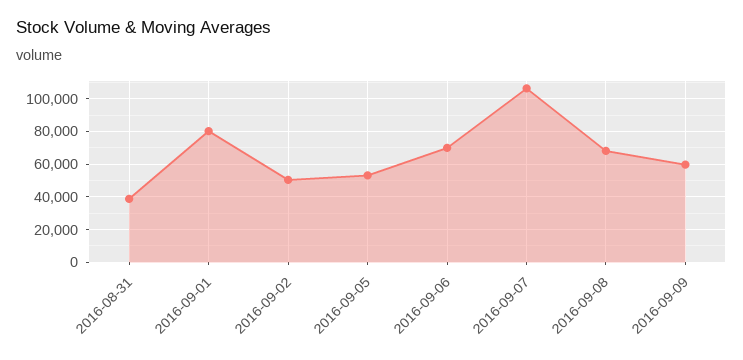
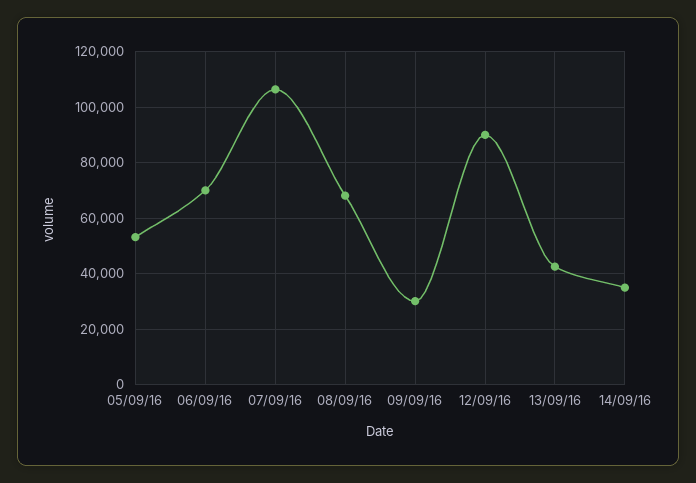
2016-08-31: 40000 -> none
2016-09-01: 80000 -> none
2016-09-02: 50000 -> none
2016-09-09: 60000 -> 30000
12/09/16: none -> 90000
13/09/16: none -> 42500
14/09/16: none -> 35000

